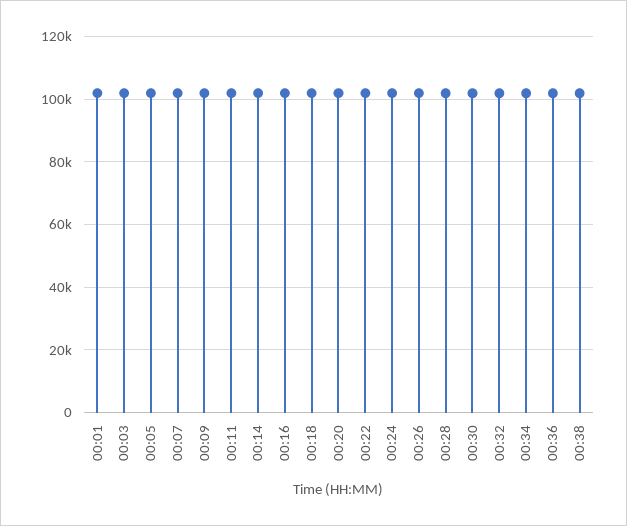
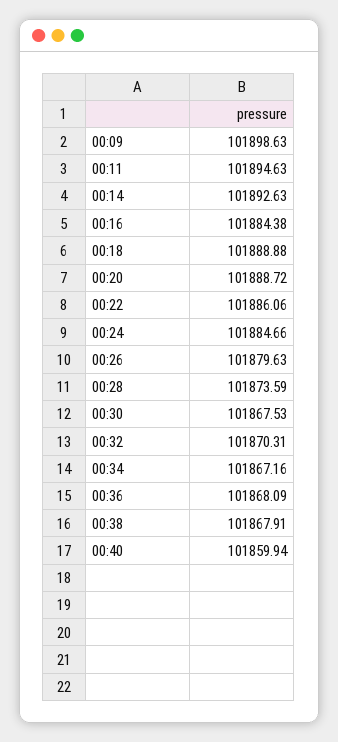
00:01: 102000 -> none
00:03: 102000 -> none
00:05: 102000 -> none
00:07: 102000 -> none
00:40: none -> 101859.94

